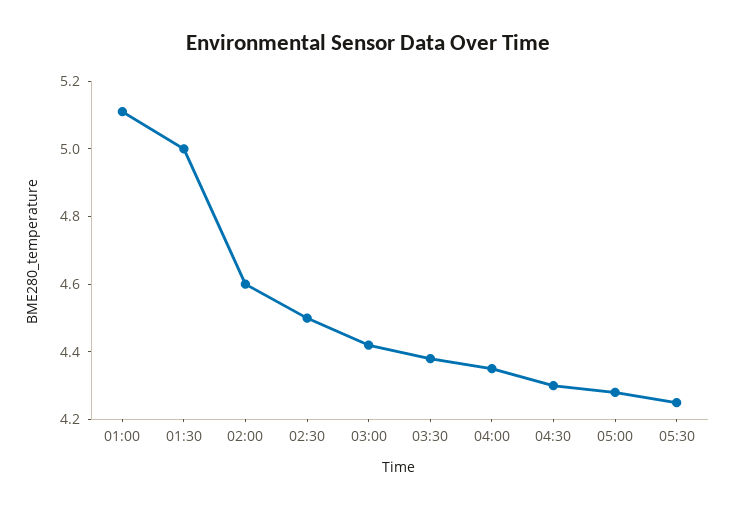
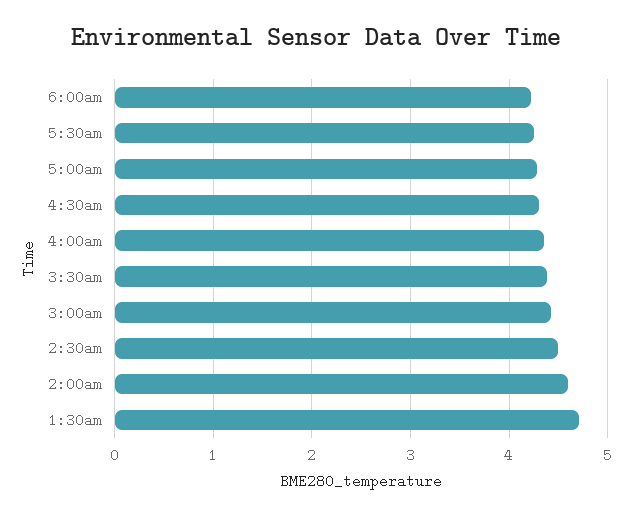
01:00: 5.1 -> none
01:30: 5 -> 4.7
6:00am: none -> 4.2

